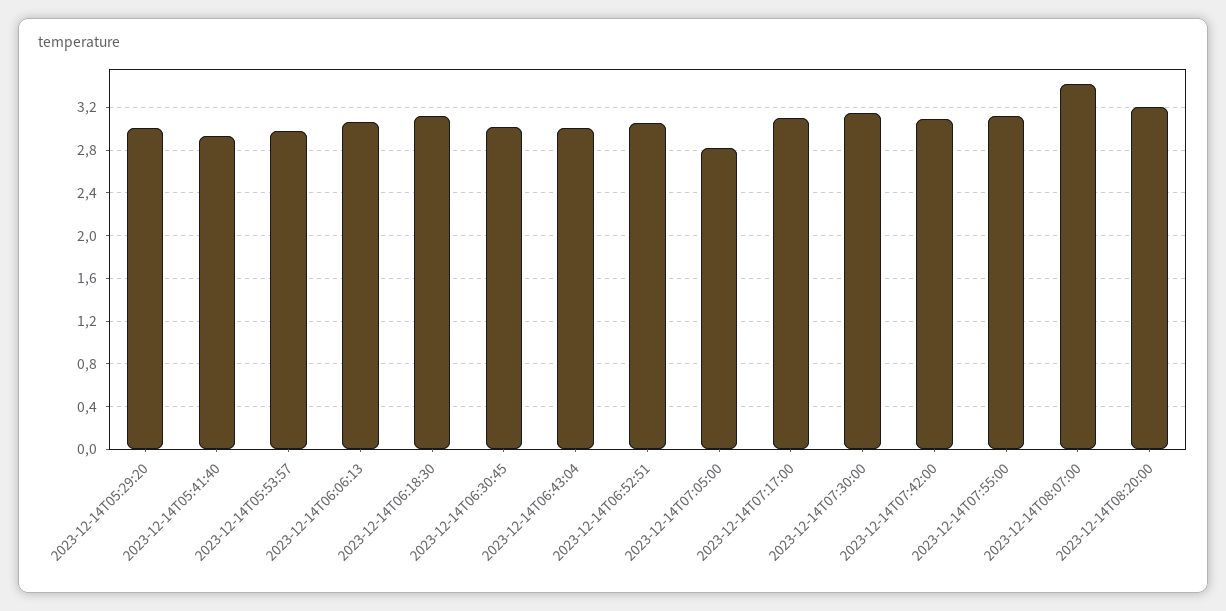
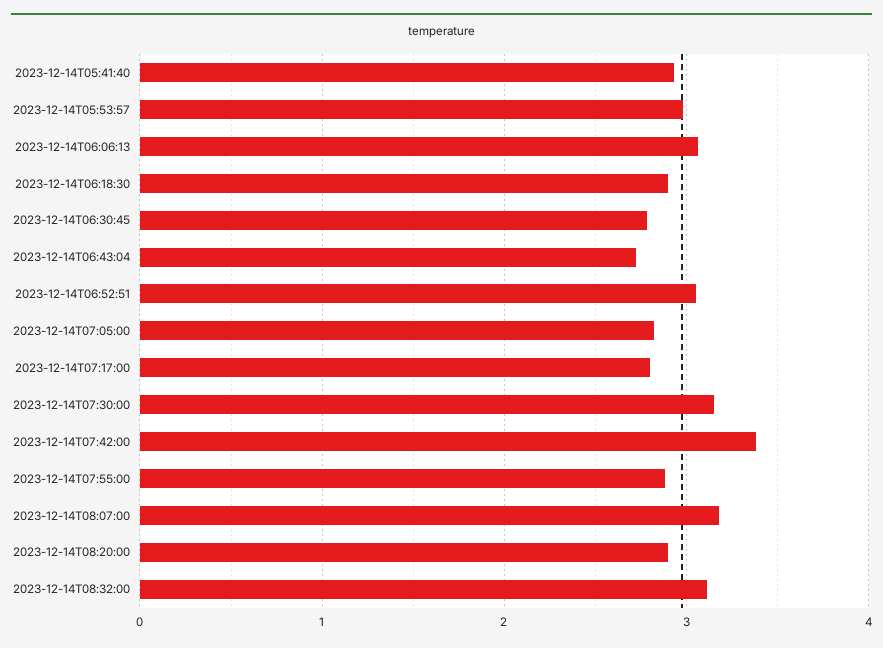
2023-12-14T05:29:20: 3 -> none
2023-12-14T06:18:30: 3.1 -> 2.9
2023-12-14T06:30:45: 3 -> 2.8
2023-12-14T06:43:04: 3 -> 2.7
2023-12-14T07:17:00: 3.1 -> 2.8
2023-12-14T07:42:00: 3.1 -> 3.4
2023-12-14T07:55:00: 3.1 -> 2.9
2023-12-14T08:07:00: 3.4 -> 3.2
2023-12-14T08:20:00: 3.2 -> 2.9
2023-12-14T08:32:00: none -> 3.1

